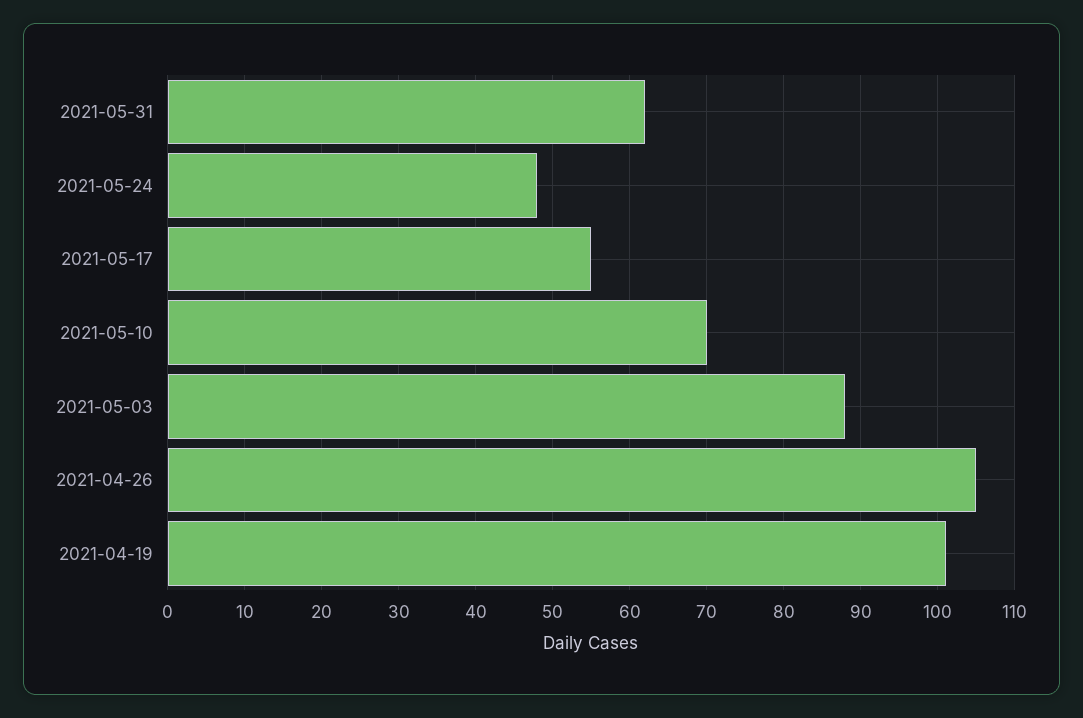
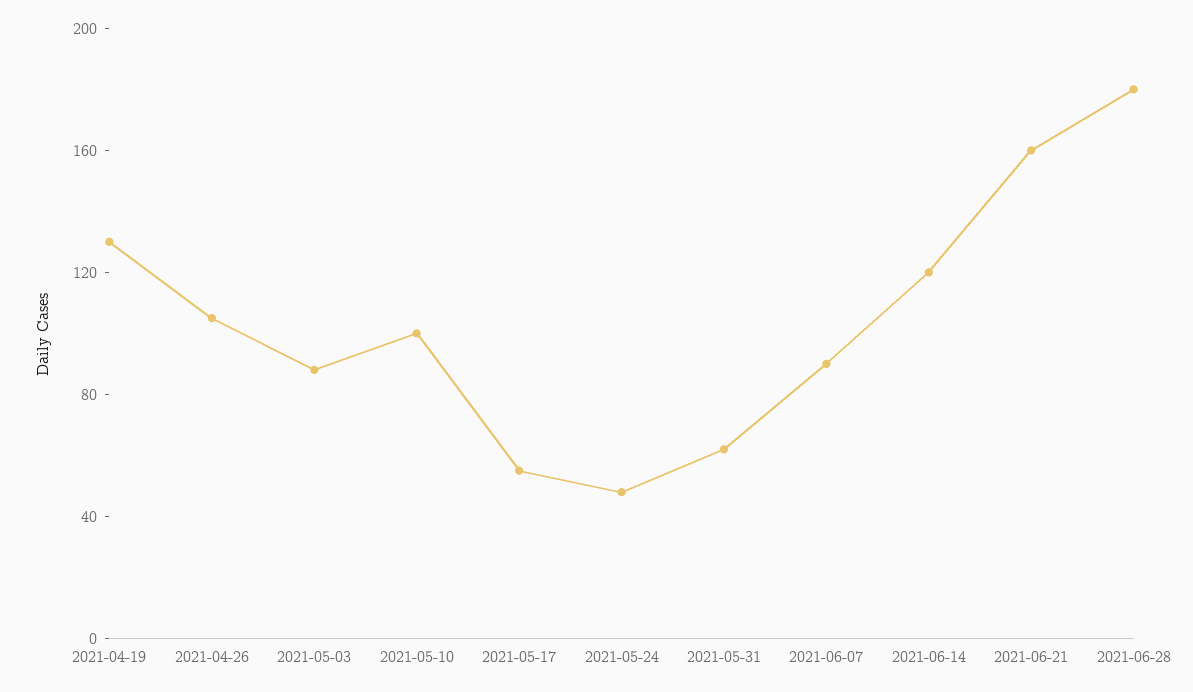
2021-05-10: 70 -> 100
2021-04-19: 101 -> 130
2021-06-07: none -> 90
2021-06-14: none -> 120
2021-06-21: none -> 160
2021-06-28: none -> 180

